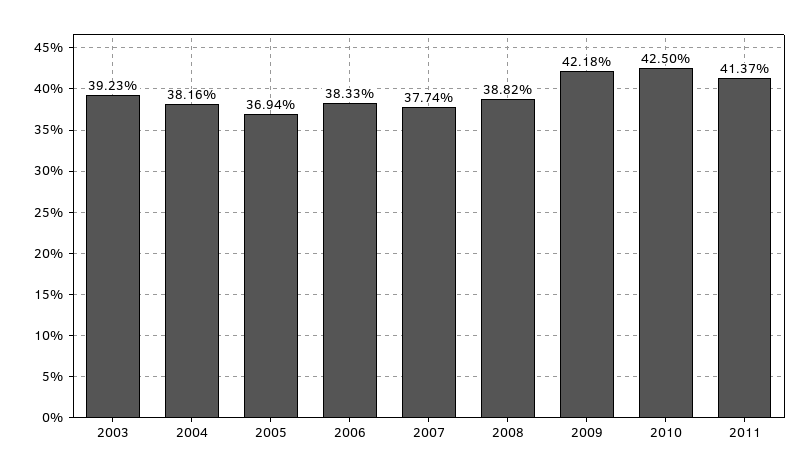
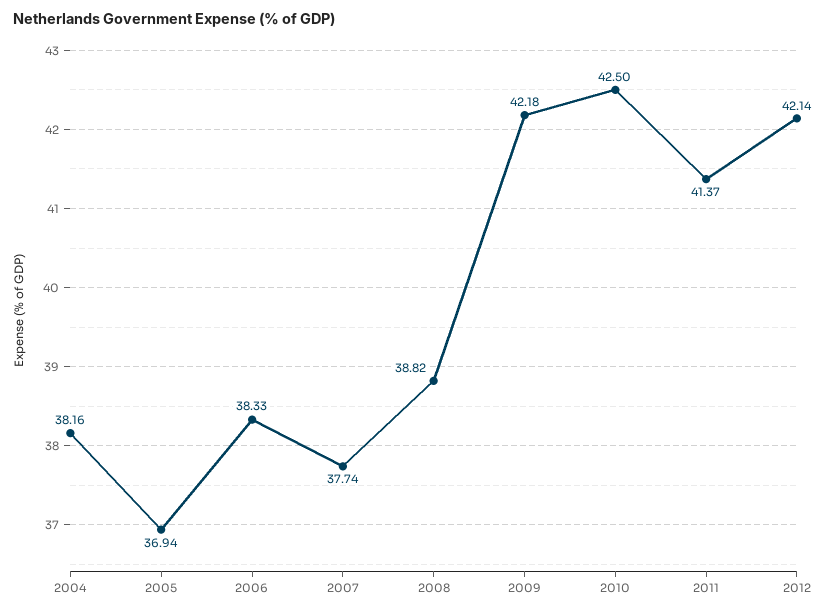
2003: 39.23 -> none
2012: none -> 42.14

